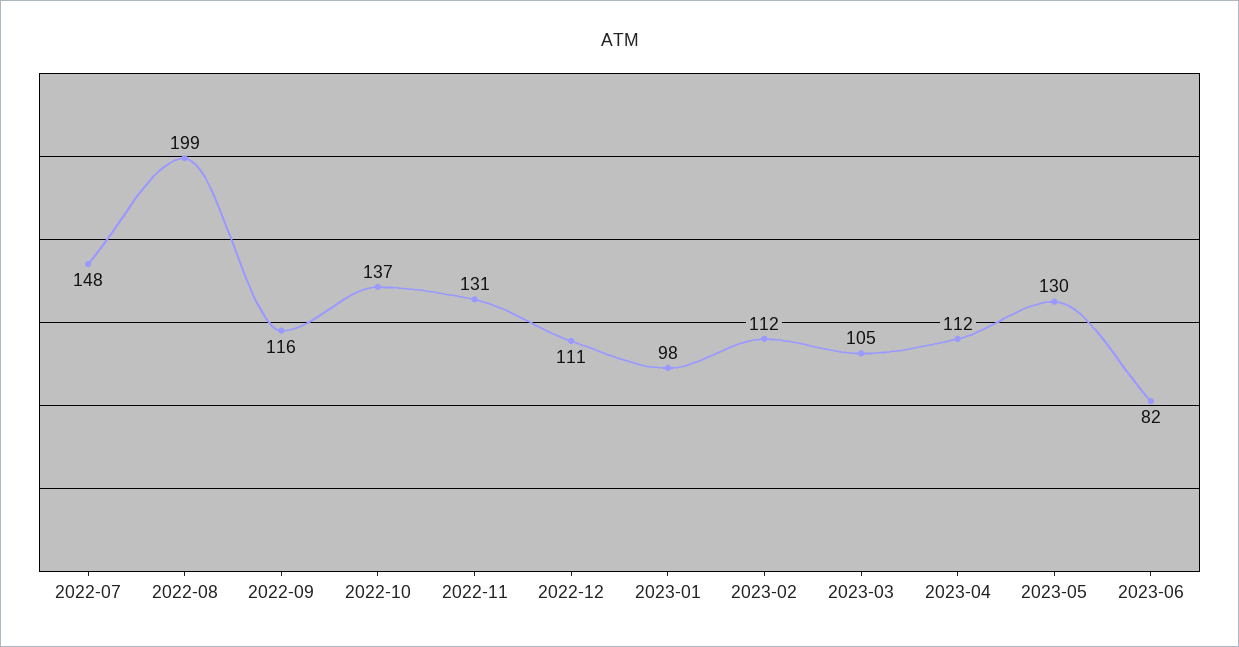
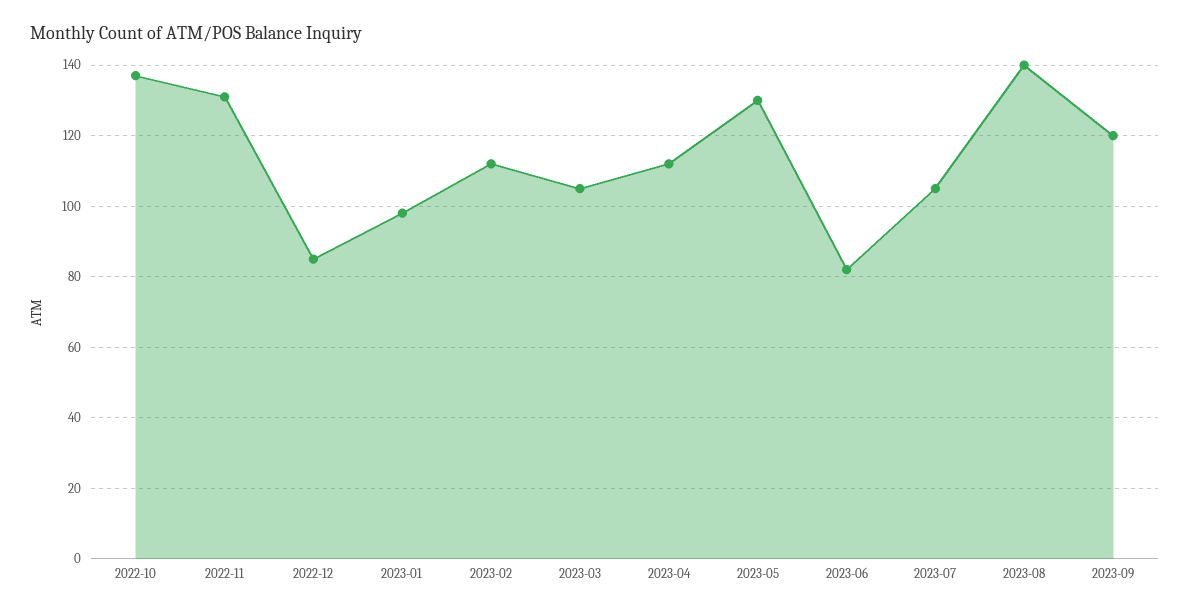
2022-07: 148 -> none
2022-08: 199 -> none
2022-09: 116 -> none
2022-12: 111 -> 85
2023-07: none -> 105
2023-08: none -> 140
2023-09: none -> 120

